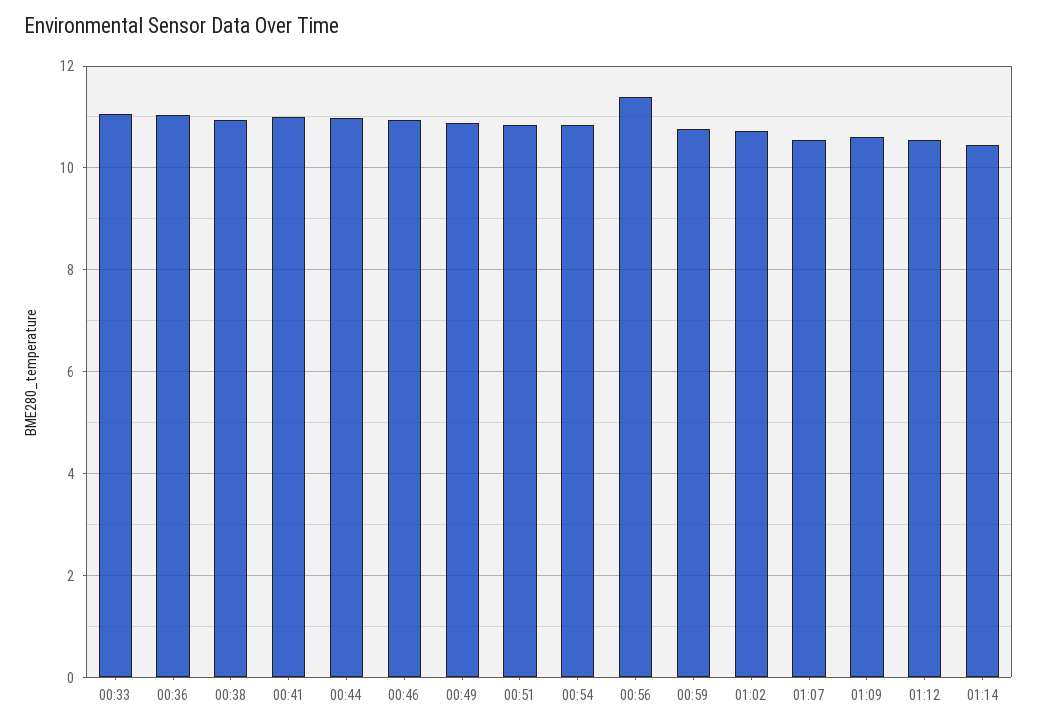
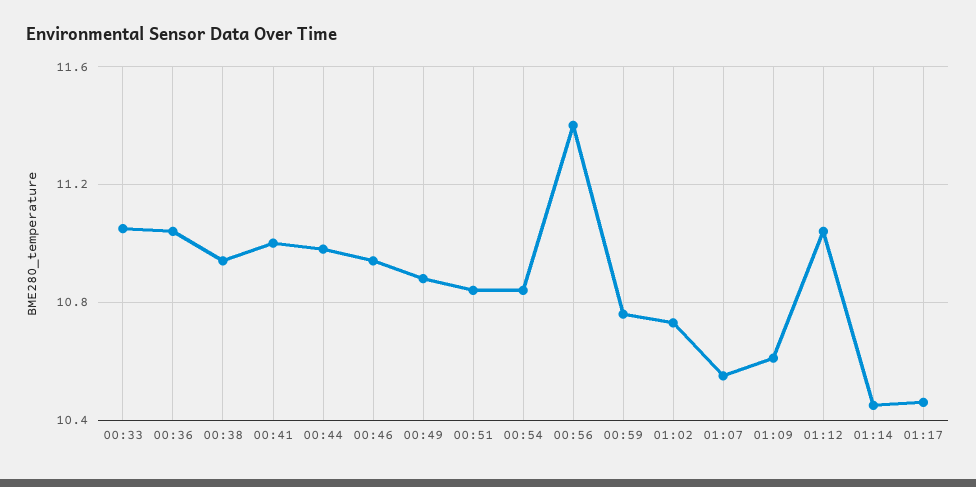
01:12: 10.6 -> 11.05
01:17: none -> 10.45

